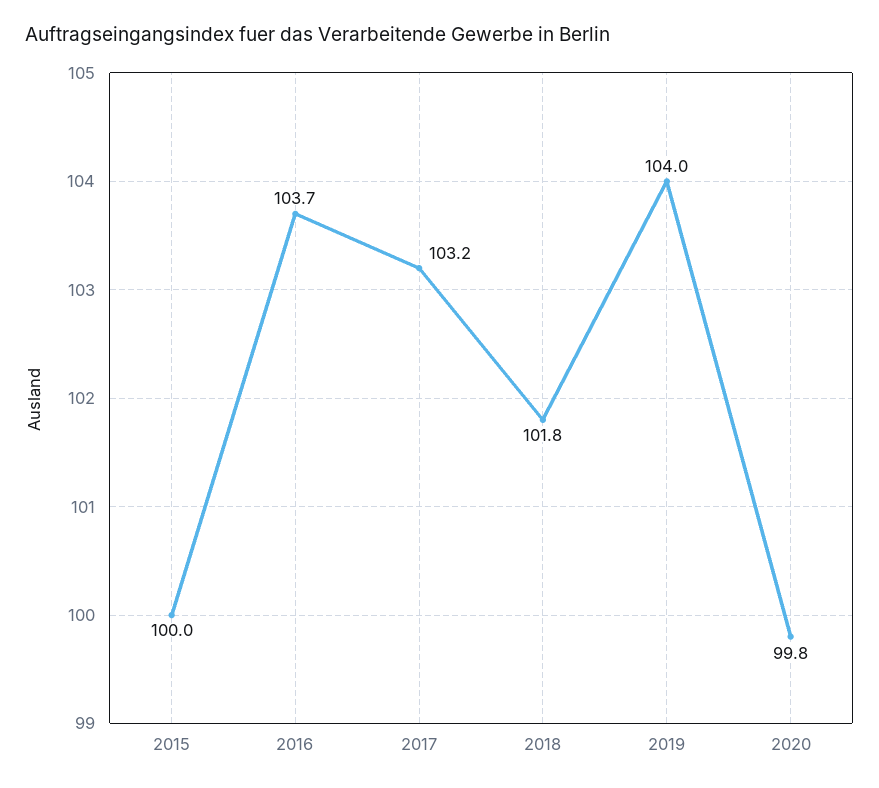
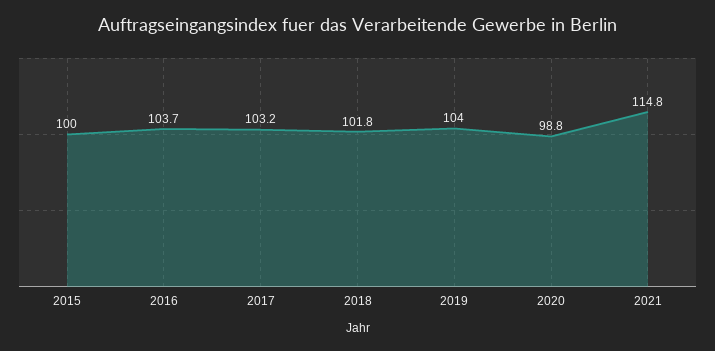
2020: 99.8 -> 98.8
2021: none -> 114.8

